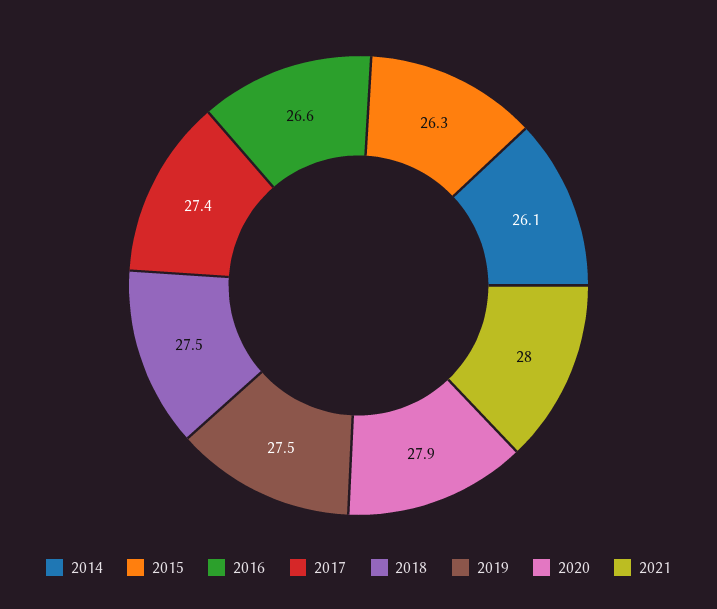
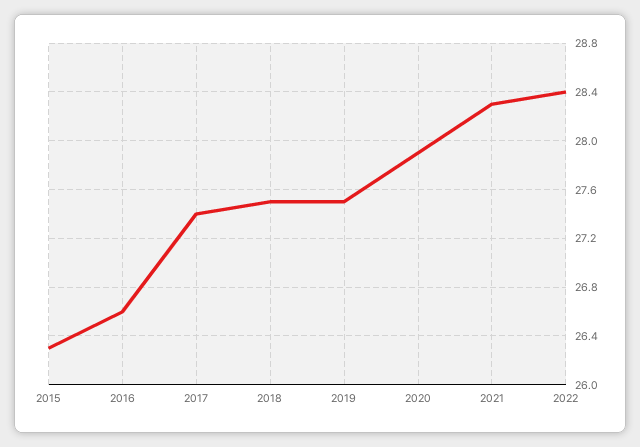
2014: 26.1 -> none
2021: 28 -> 28.3
2022: none -> 28.4

